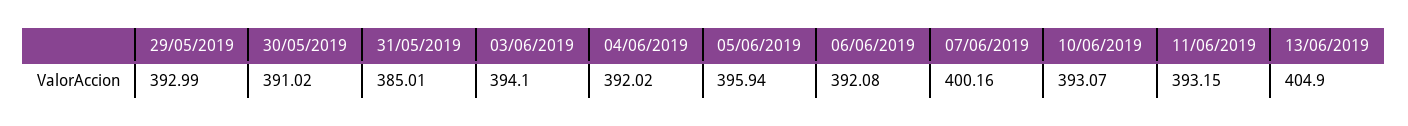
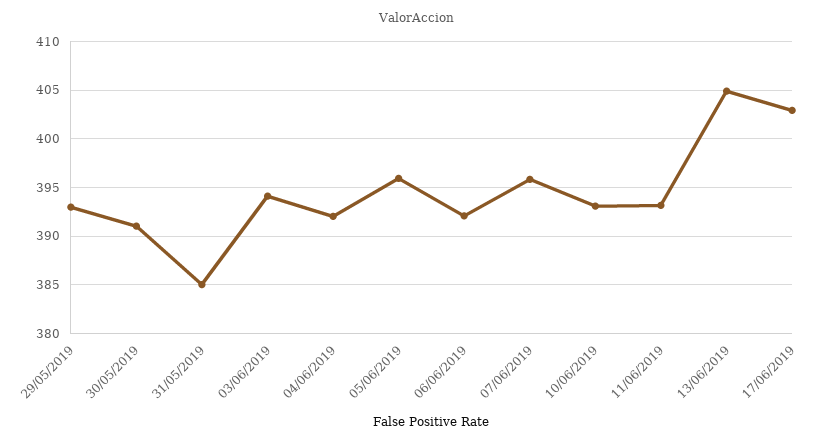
07/06/2019: 400.16 -> 396
17/06/2019: none -> 403

